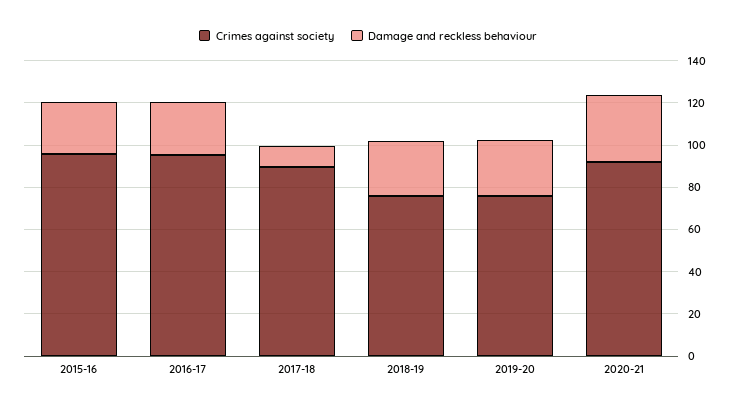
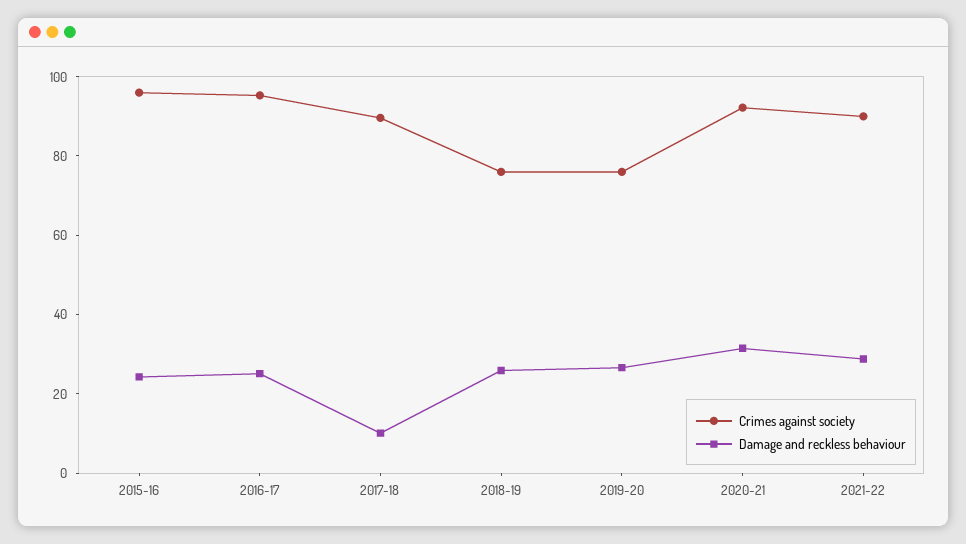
Crimes against society, 2021-22: none -> 90
Damage and reckless behaviour, 2021-22: none -> 30

